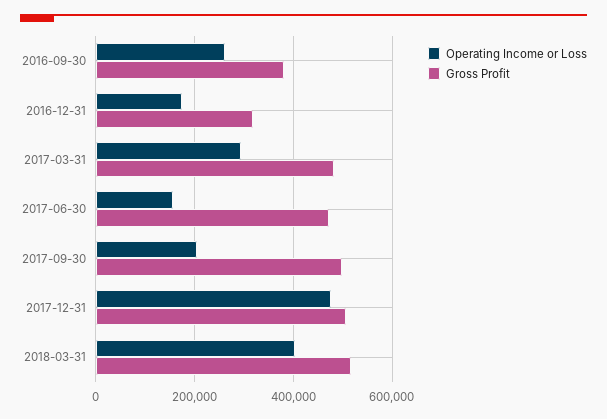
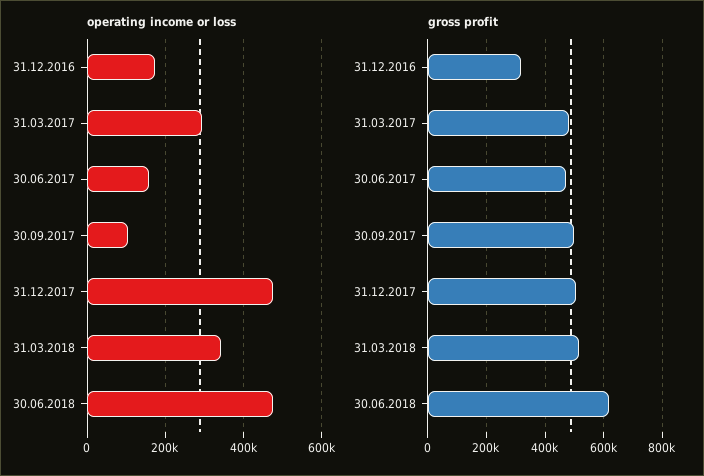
Operating Income or Loss, 2016-09-30: 260000 -> none
Gross Profit, 2016-09-30: 380000 -> none
Operating Income or Loss, 2017-09-30: 200000 -> 100000
Operating Income or Loss, 2018-03-31: 400000 -> 340000
Operating Income or Loss, 30.06.2018: none -> 480000
Gross Profit, 30.06.2018: none -> 625000

